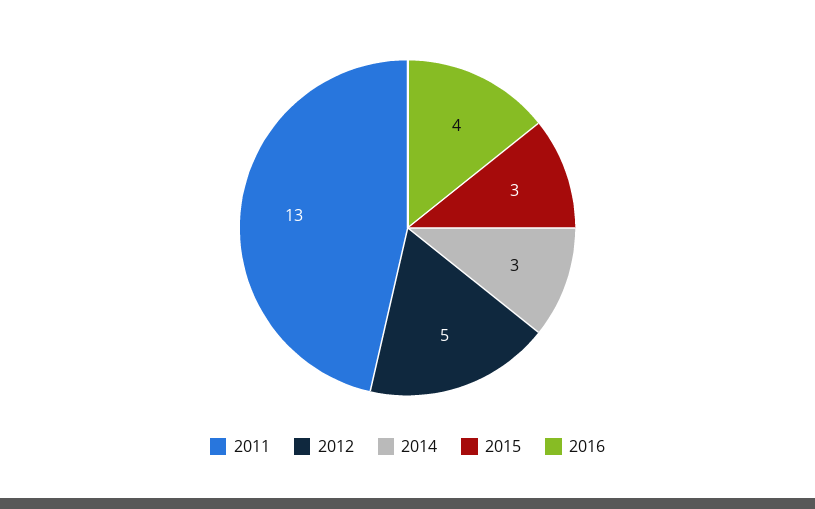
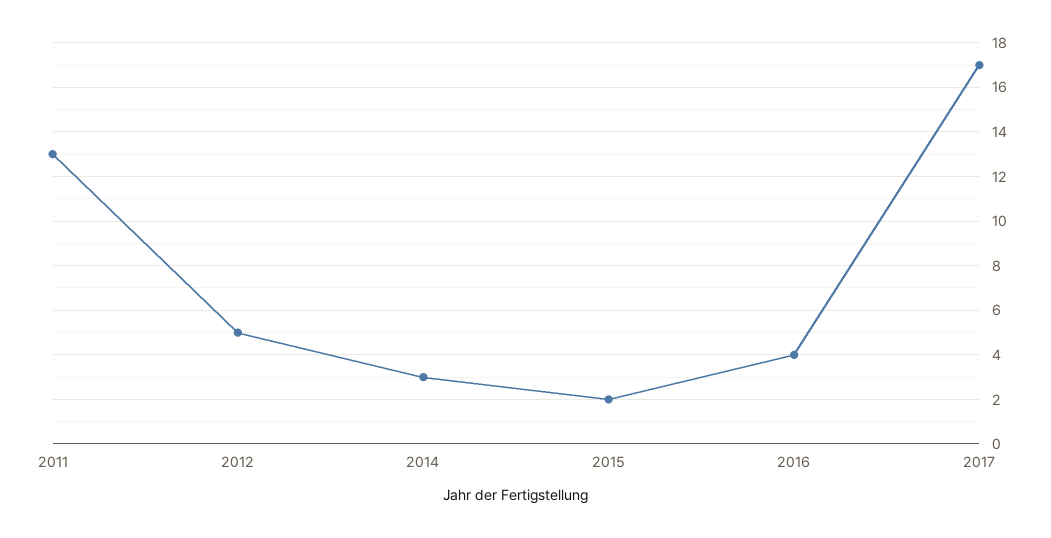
2015: 3 -> 2
2017: none -> 17

